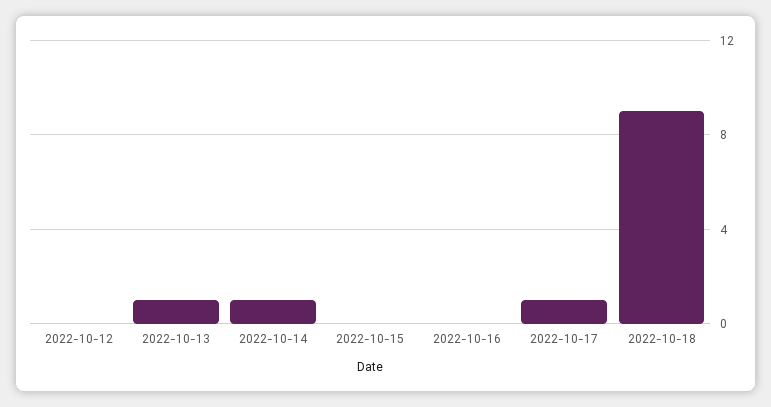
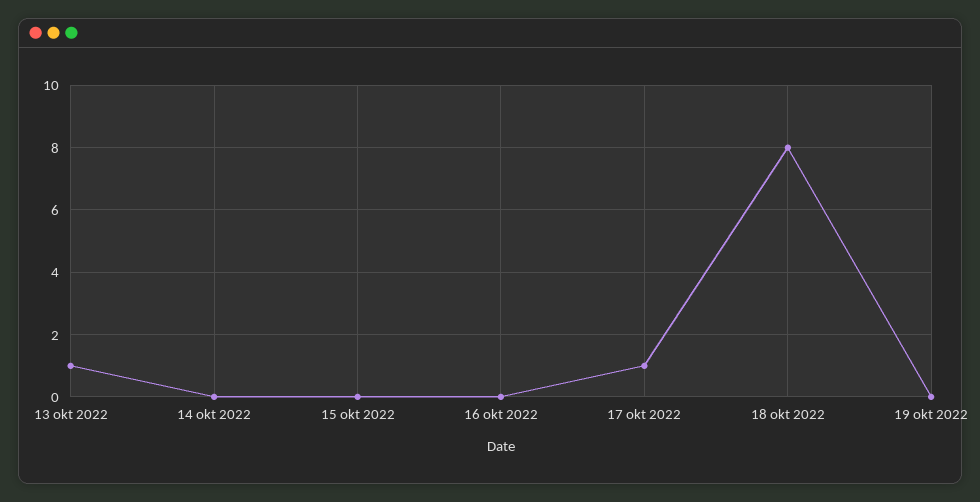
2022-10-12: 0 -> none
2022-10-14: 1 -> 0
2022-10-18: 9 -> 8
19 okt 2022: none -> 0

